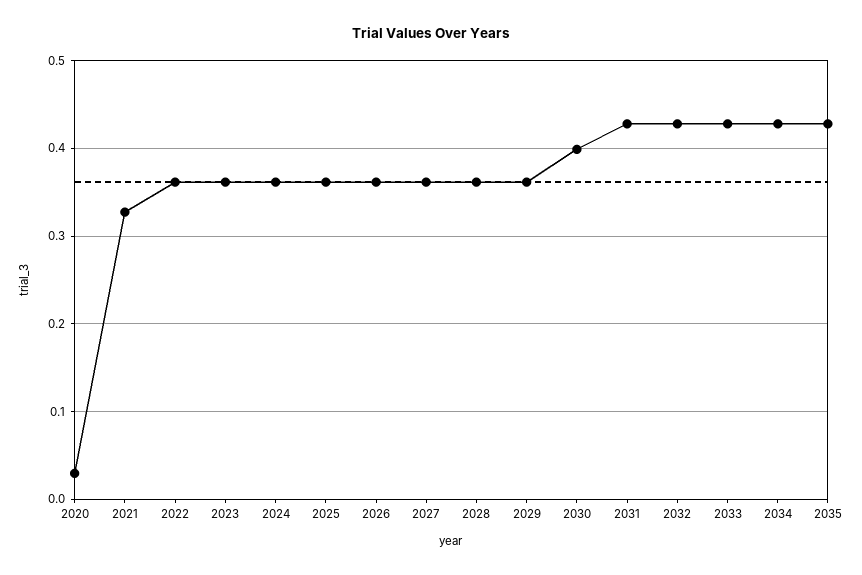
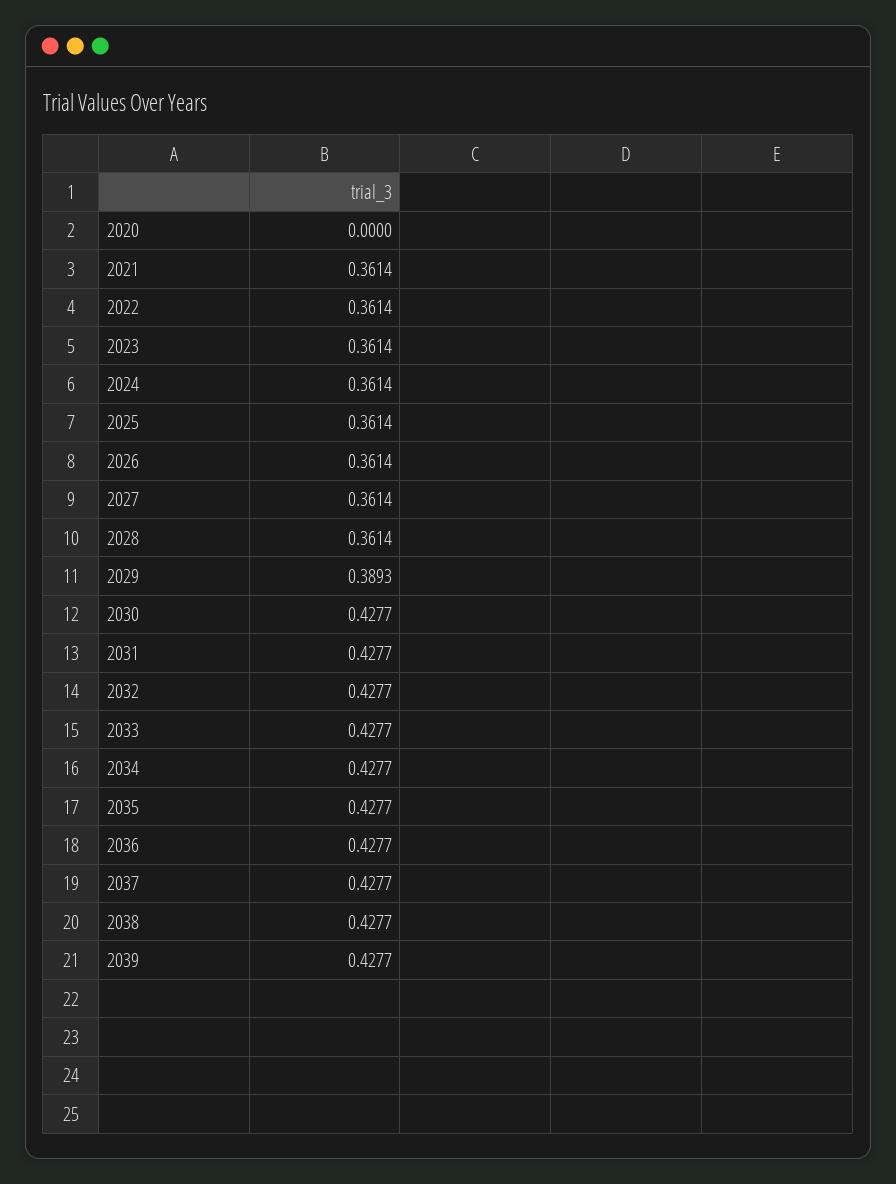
2020: 0.03 -> 0
2021: 0.33 -> 0.3614
2029: 0.36 -> 0.3893
2030: 0.4 -> 0.4277
2036: none -> 0.4277
2037: none -> 0.4277
2038: none -> 0.4277
2039: none -> 0.4277

